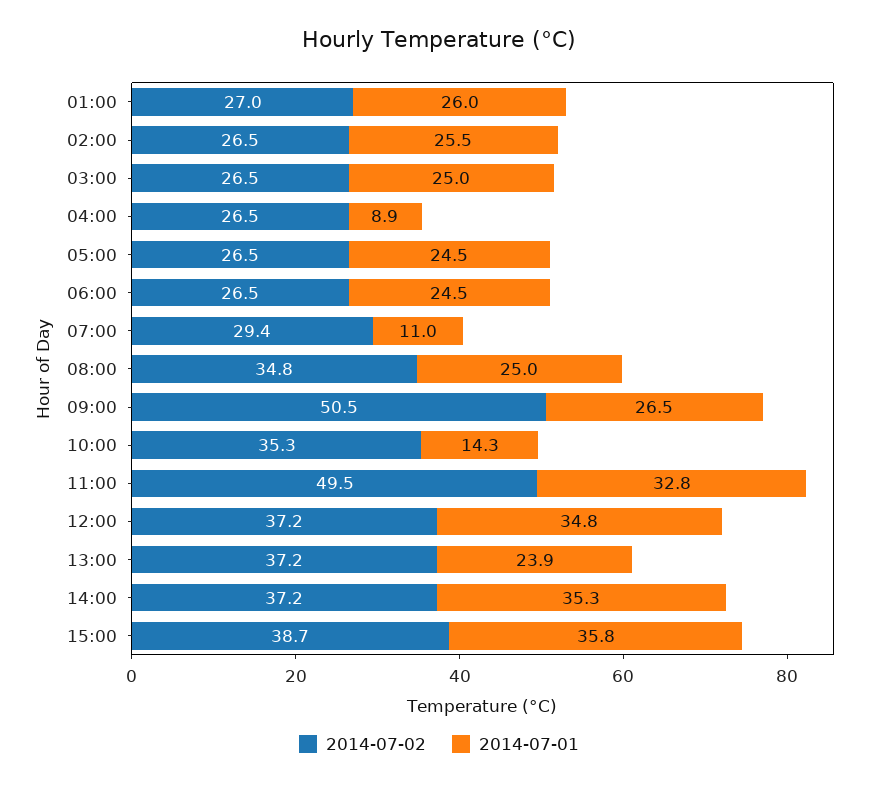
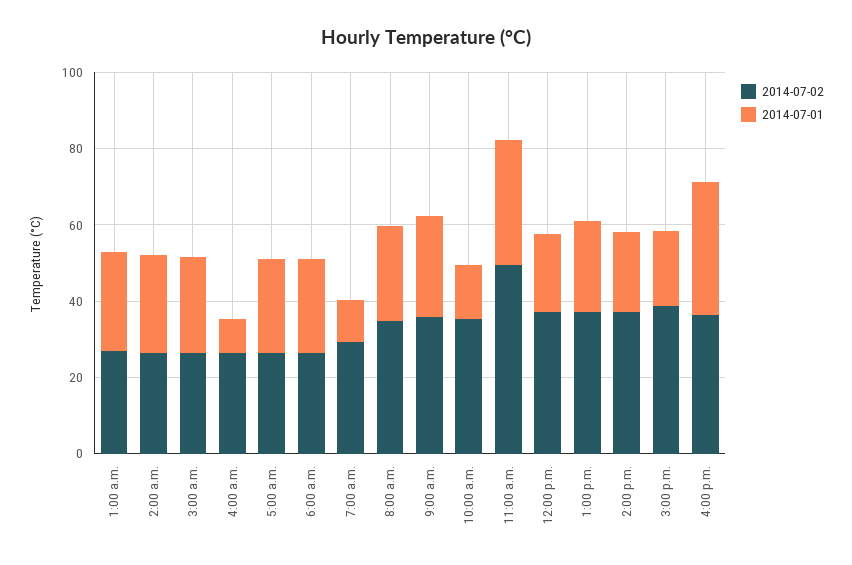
2014-07-02, 09:00: 50.5 -> 35
2014-07-01, 12:00: 34.8 -> 20
2014-07-01, 14:00: 35.3 -> 20
2014-07-01, 15:00: 35.8 -> 20
2014-07-02, 4:00 p.m.: none -> 35
2014-07-01, 4:00 p.m.: none -> 35

